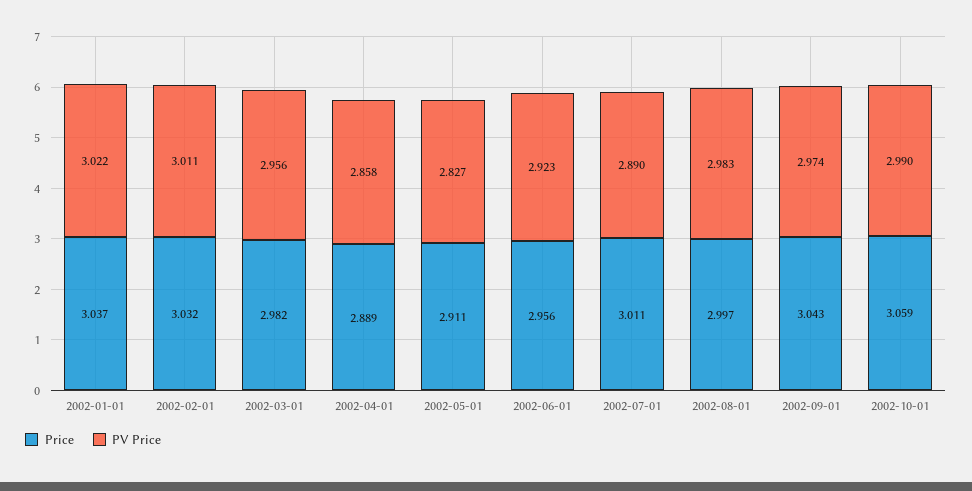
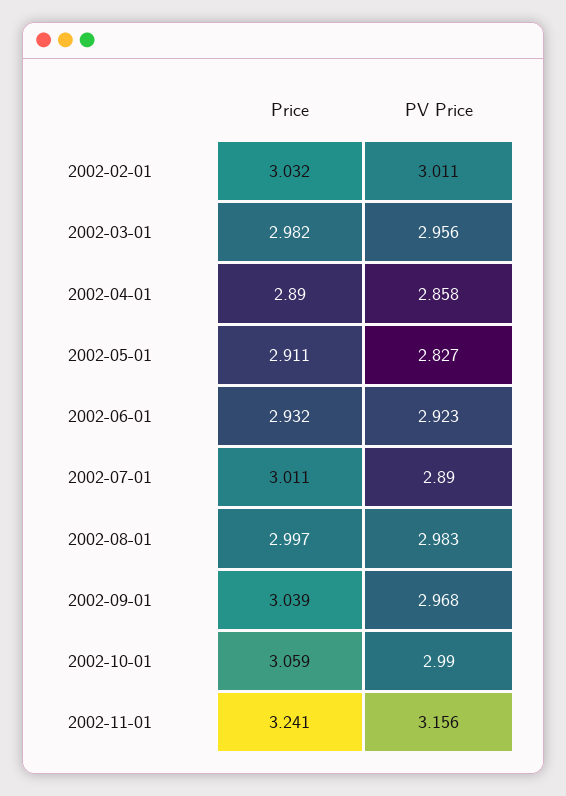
Price, 2002-01-01: 3.037 -> none
PV Price, 2002-01-01: 3.022 -> none
Price, 2002-04-01: 2.889 -> 2.89
Price, 2002-06-01: 2.956 -> 2.932
Price, 2002-09-01: 3.043 -> 3.039
PV Price, 2002-09-01: 2.974 -> 2.968
Price, 2002-11-01: none -> 3.241
PV Price, 2002-11-01: none -> 3.156

